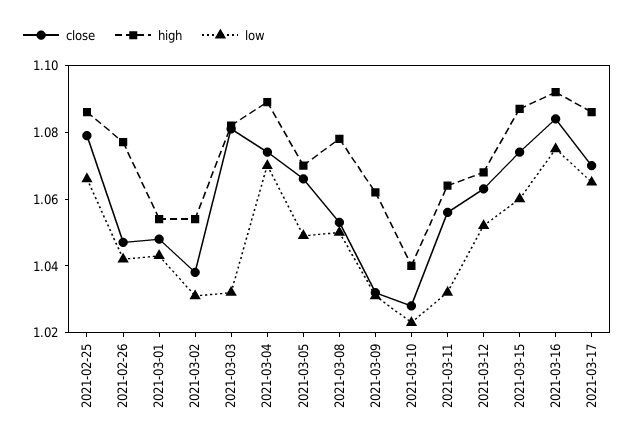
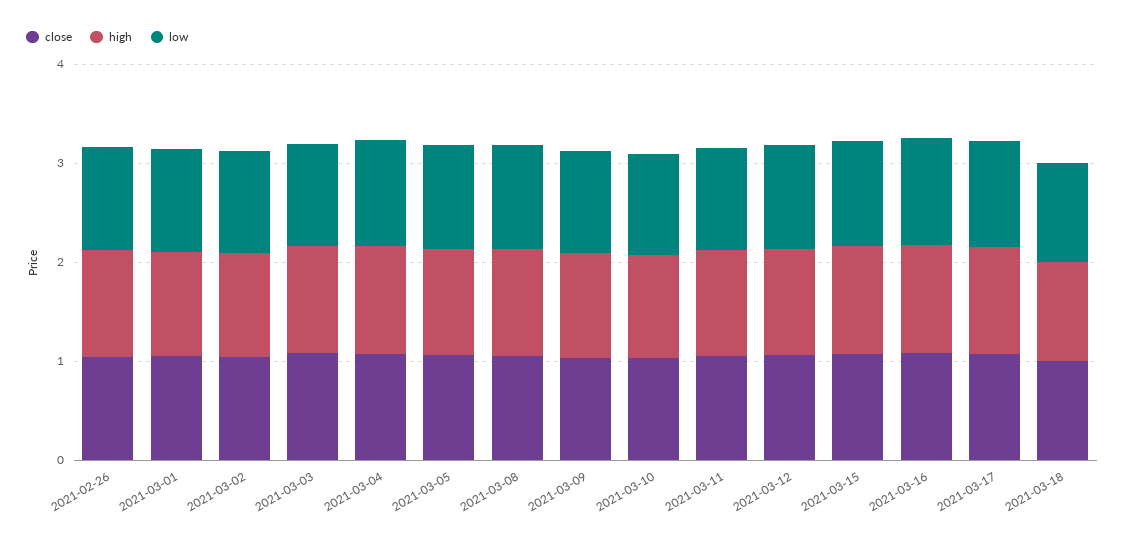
close, 2021-02-25: 1.08 -> none
high, 2021-02-25: 1.085 -> none
low, 2021-02-25: 1.065 -> none
close, 2021-03-18: none -> 1
high, 2021-03-18: none -> 1
low, 2021-03-18: none -> 1

